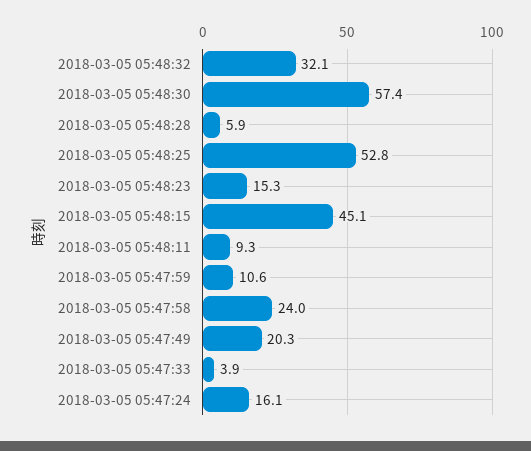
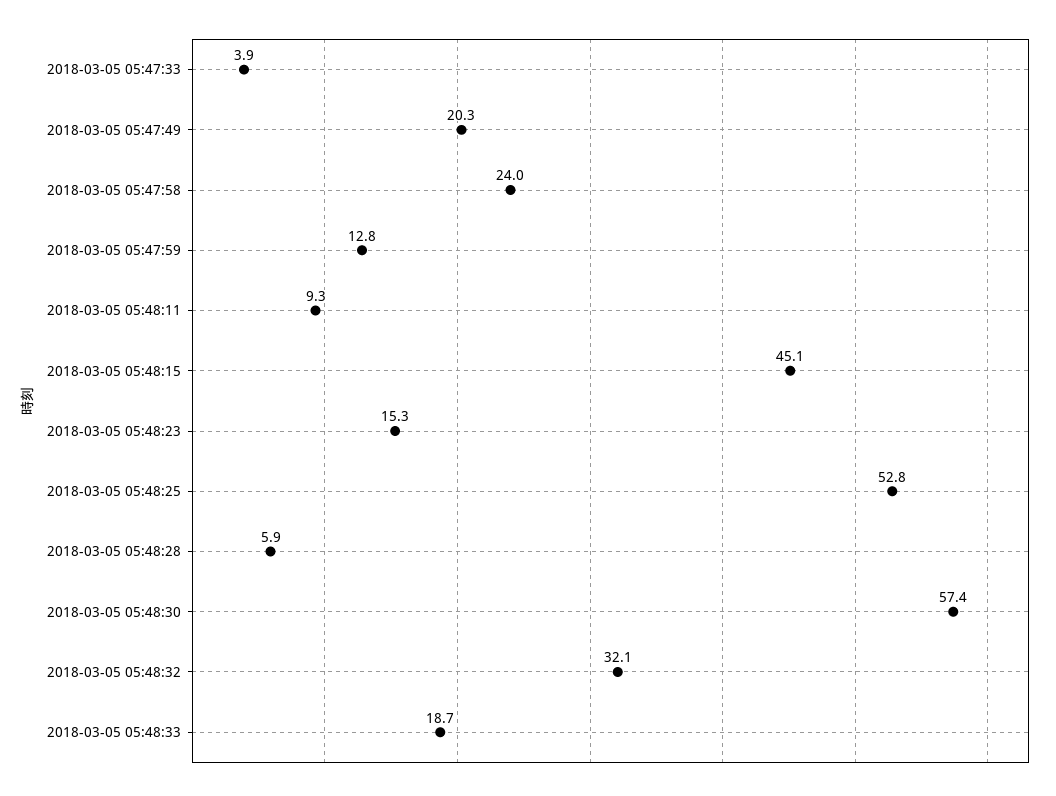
2018-03-05 05:47:59: 10.6 -> 12.8
2018-03-05 05:47:24: 16.1 -> none
2018-03-05 05:48:33: none -> 18.7

